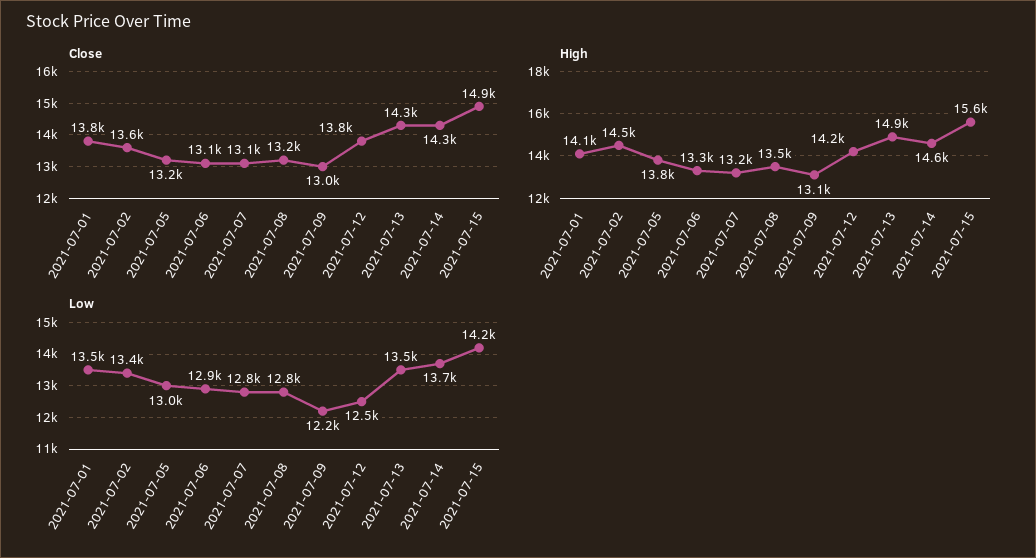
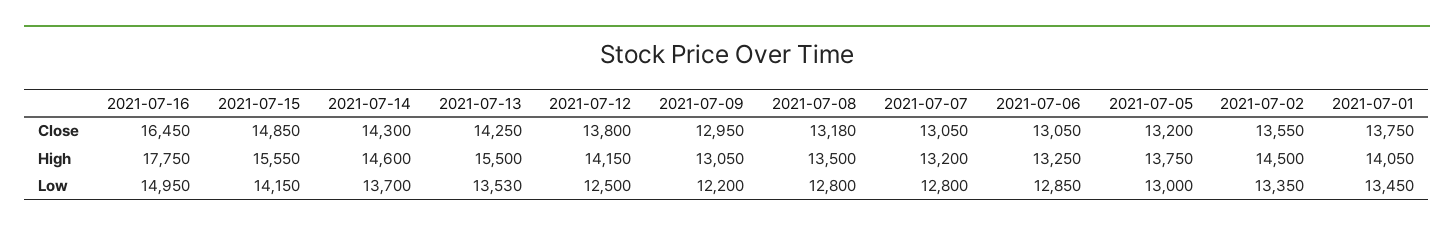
High, 2021-07-13: 14900 -> 15500
Close, 2021-07-16: none -> 16450
High, 2021-07-16: none -> 17750
Low, 2021-07-16: none -> 14950

